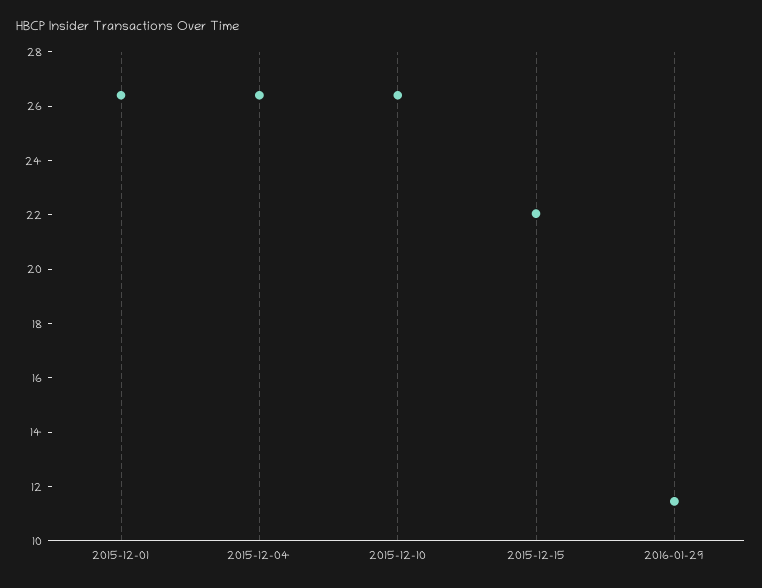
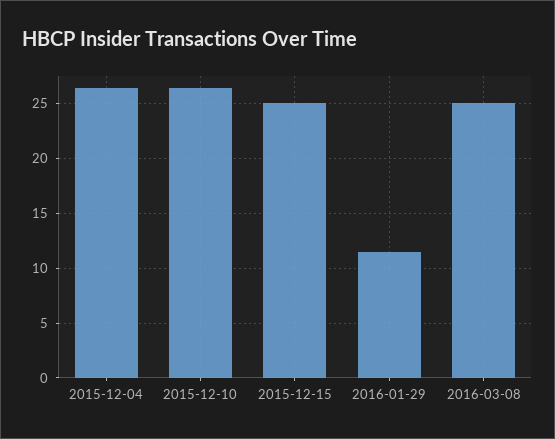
2015-12-01: 26.5 -> none
2015-12-15: 22 -> 25
2016-03-08: none -> 25

